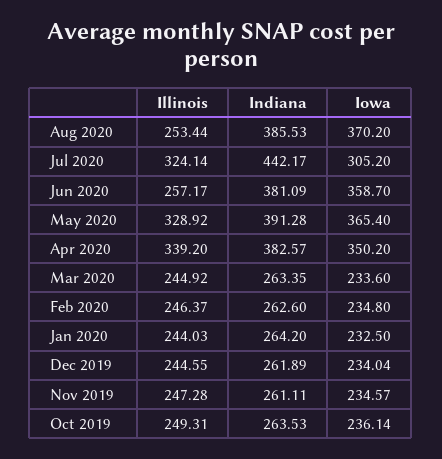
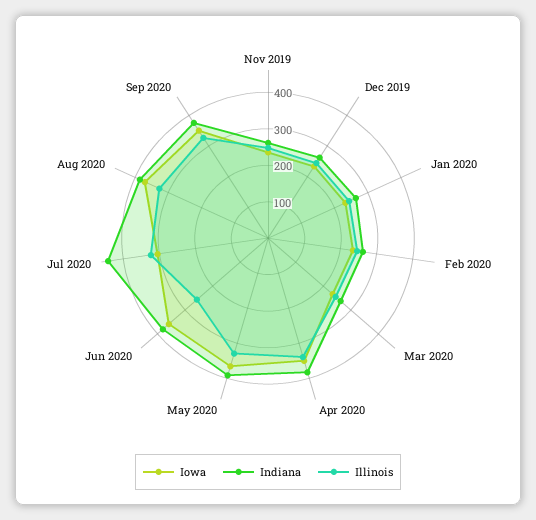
Illinois, Aug 2020: 253.44 -> 325
Illinois, Oct 2019: 249.31 -> none
Indiana, Oct 2019: 263.53 -> none
Iowa, Oct 2019: 236.14 -> none
Iowa, Sep 2020: none -> 350
Indiana, Sep 2020: none -> 375
Illinois, Sep 2020: none -> 325

